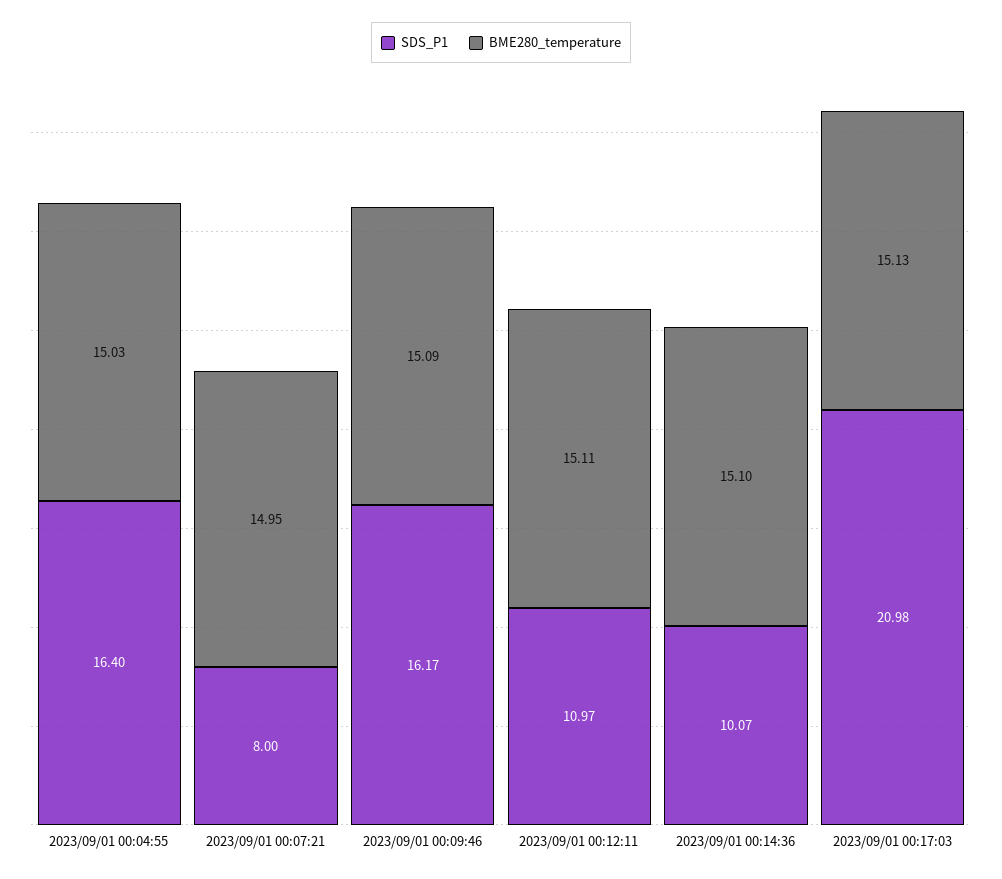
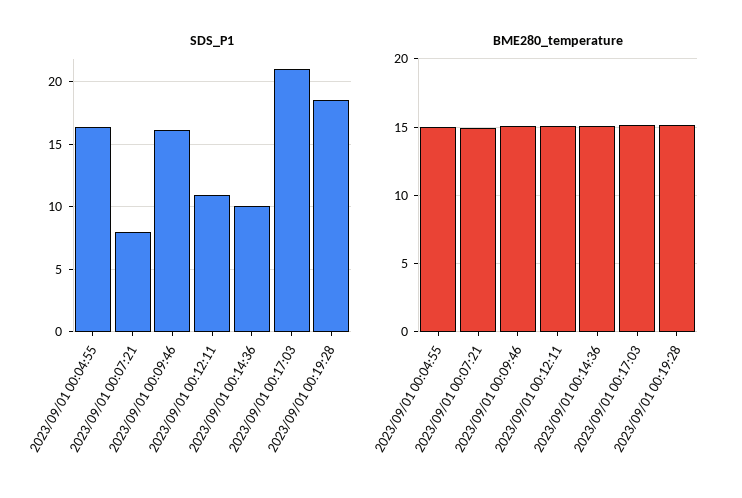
SDS_P1, 2023/09/01 00:19:28: none -> 18.5
BME280_temperature, 2023/09/01 00:19:28: none -> 15

